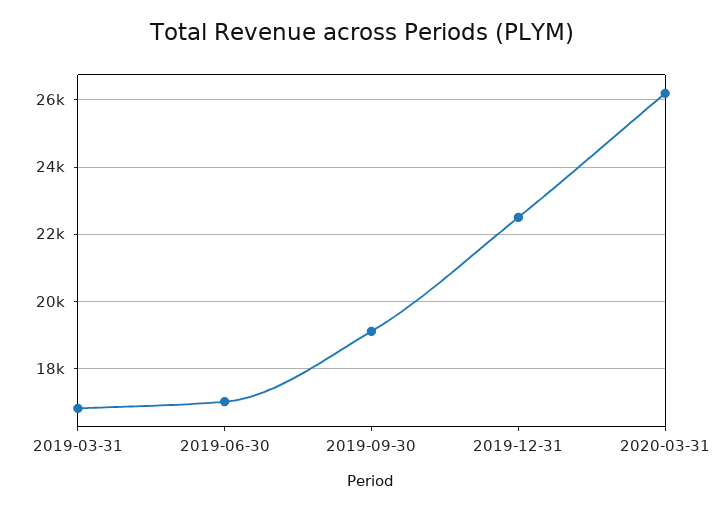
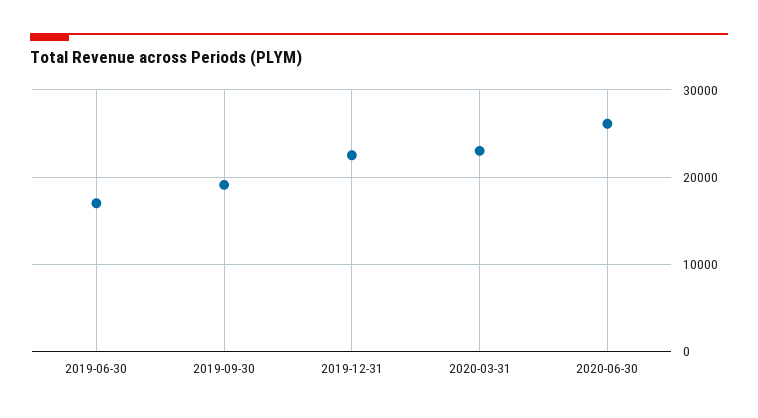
2019-03-31: 16800 -> none
2020-03-31: 26200 -> 23000
2020-06-30: none -> 26000

